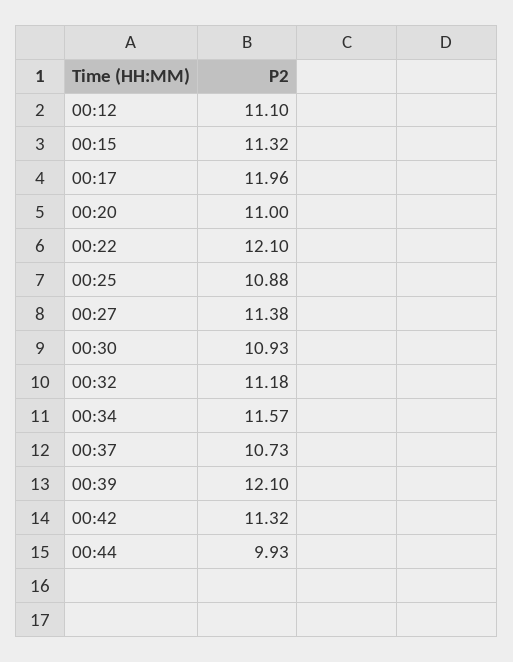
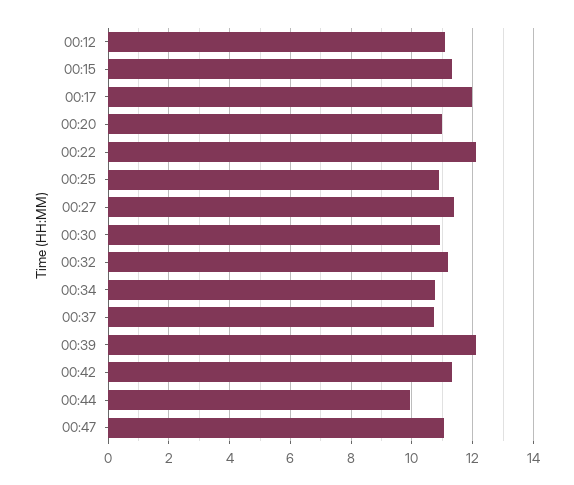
00:34: 11.57 -> 10.8
00:47: none -> 11

